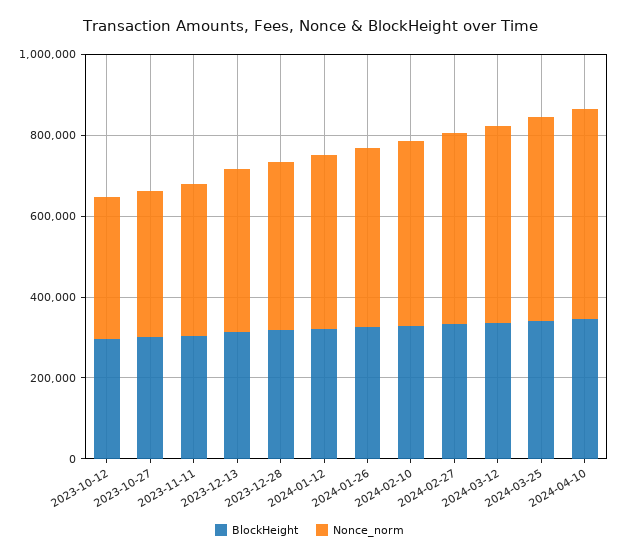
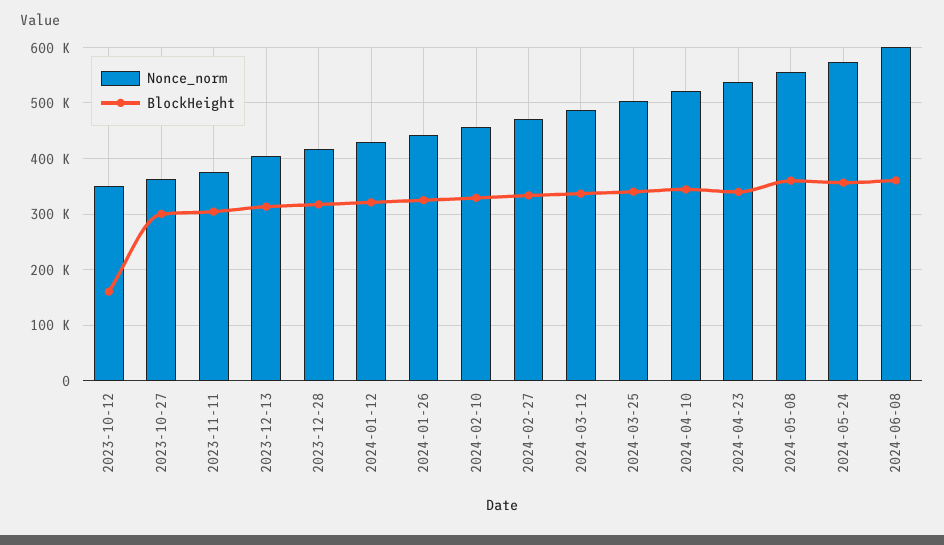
BlockHeight, 2023-10-12: 300000 -> 160000
Nonce_norm, 2024-04-23: none -> 540000
BlockHeight, 2024-04-23: none -> 340000
Nonce_norm, 2024-05-08: none -> 560000
BlockHeight, 2024-05-08: none -> 360000
Nonce_norm, 2024-05-24: none -> 580000
BlockHeight, 2024-05-24: none -> 360000
Nonce_norm, 2024-06-08: none -> 600000
BlockHeight, 2024-06-08: none -> 360000

